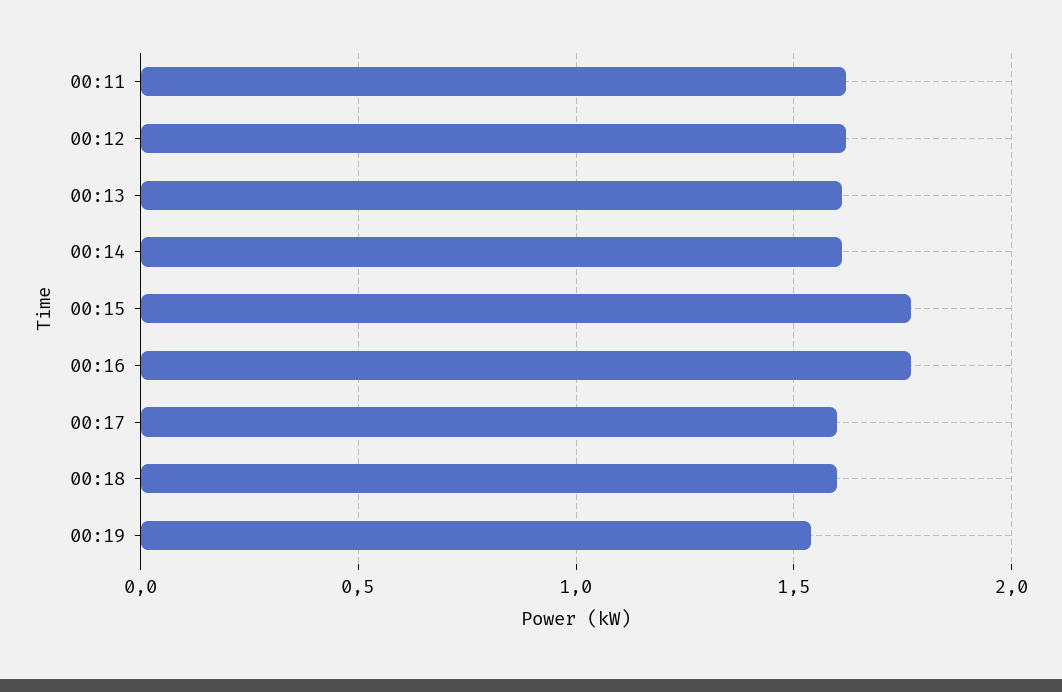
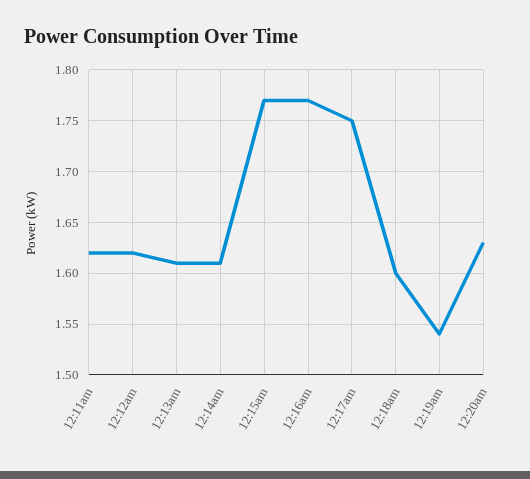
00:17: 1.6 -> 1.75
12:20am: none -> 1.63

